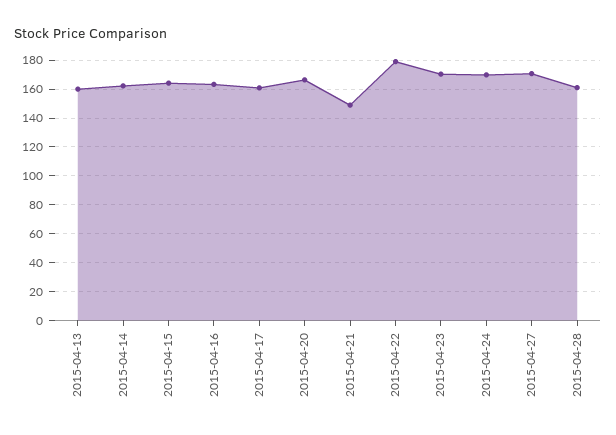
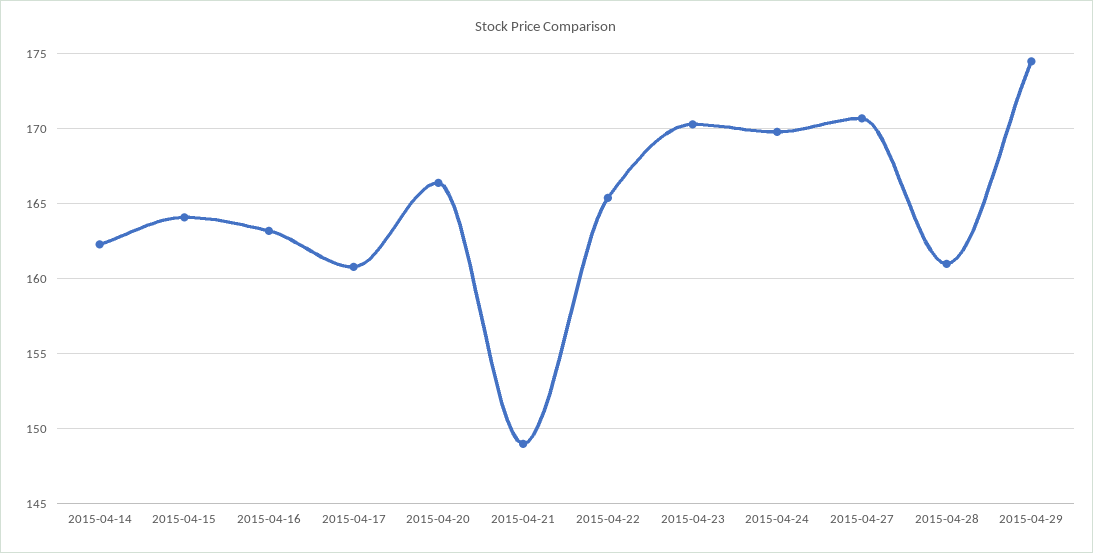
2015-04-13: 160 -> none
2015-04-22: 180 -> 165.5
2015-04-29: none -> 174.5

